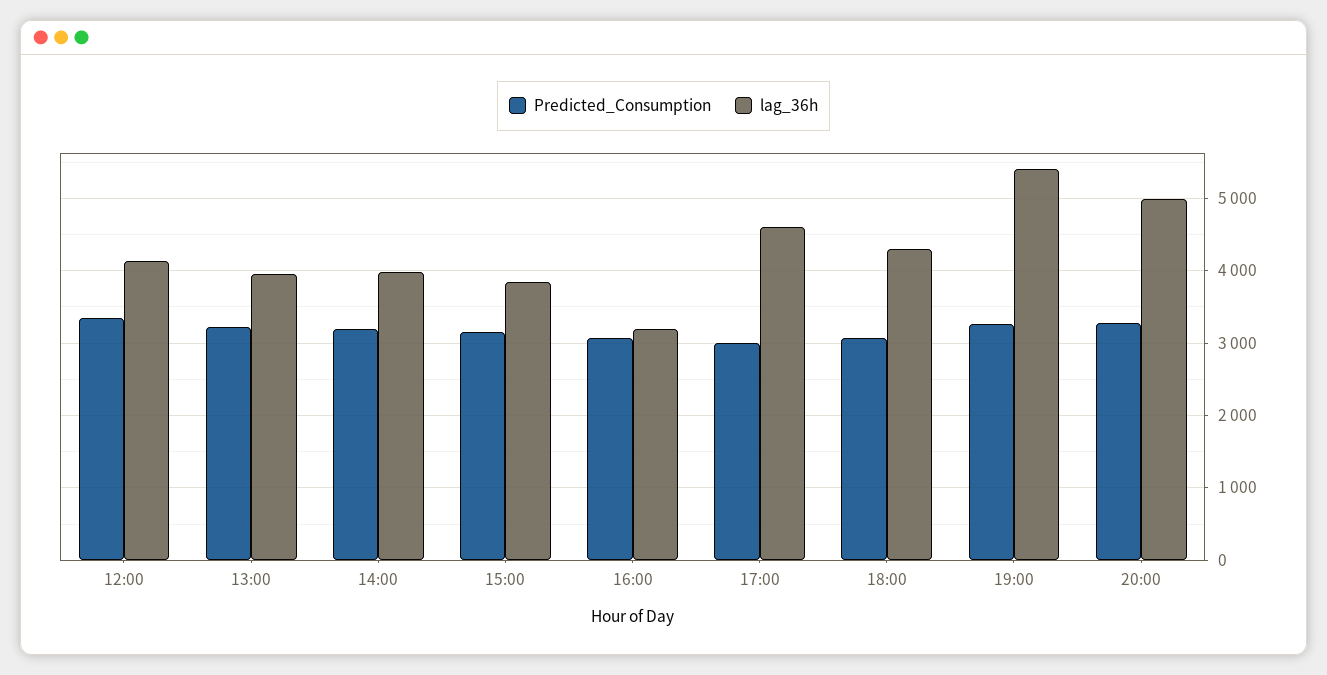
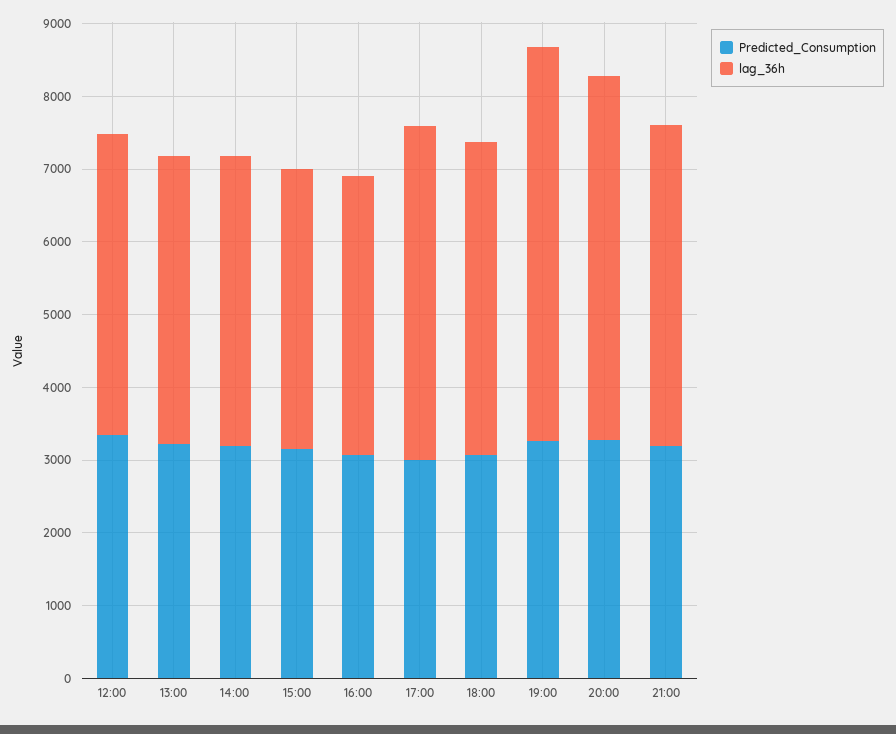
lag_36h, 16:00: 3200 -> 3800
Predicted_Consumption, 21:00: none -> 3200
lag_36h, 21:00: none -> 4400

